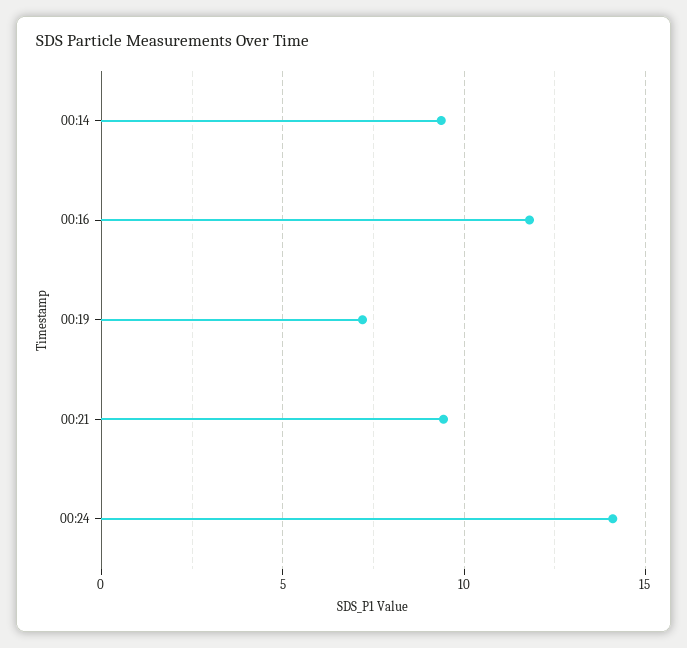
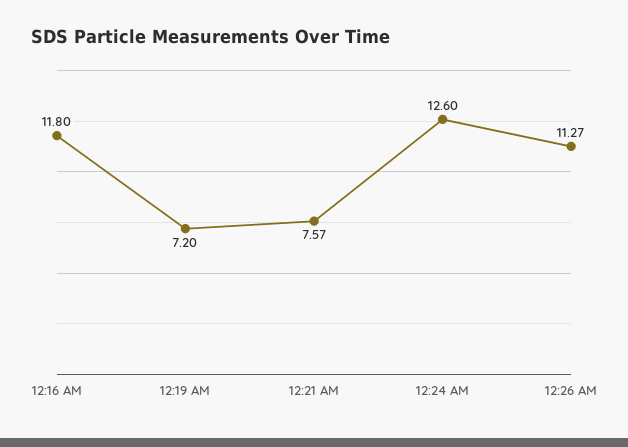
00:14: 9.5 -> none
00:21: 9.5 -> 7.57
00:24: 14 -> 12.6
12:26 AM: none -> 11.27

